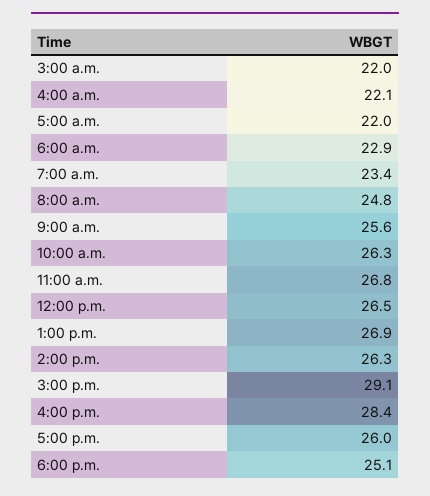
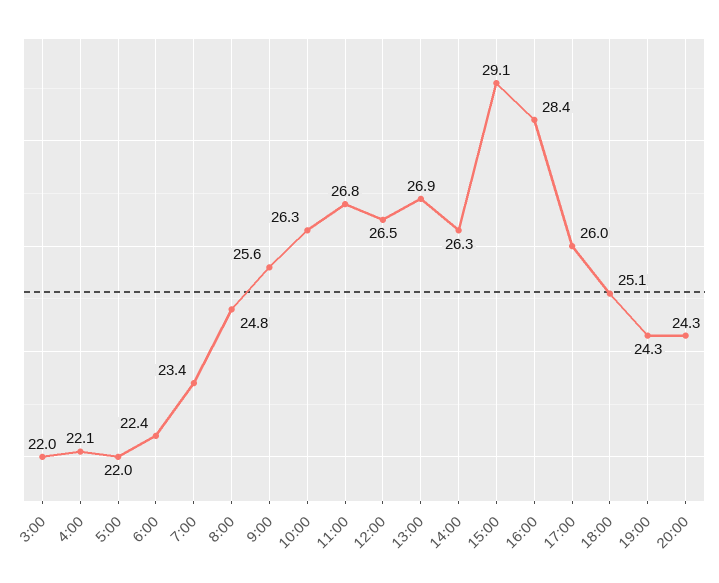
6:00 a.m.: 22.9 -> 22.4
19:00: none -> 24.3
20:00: none -> 24.3

